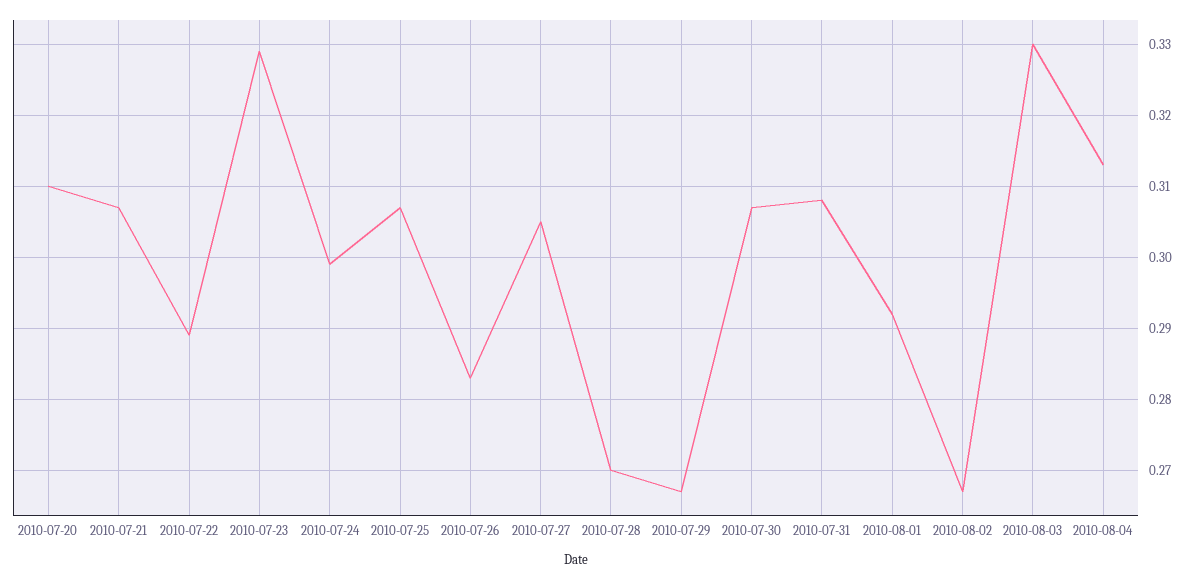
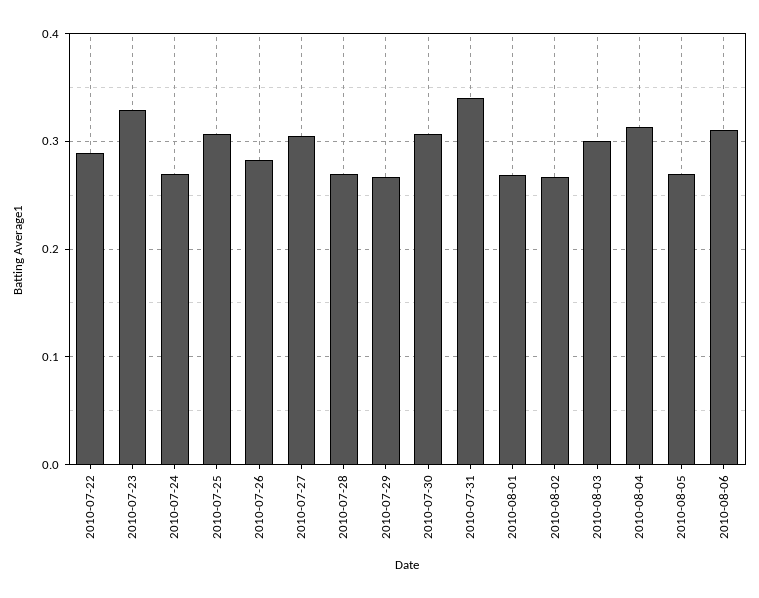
2010-07-20: 0.31 -> none
2010-07-21: 0.307 -> none
2010-07-24: 0.299 -> 0.27
2010-07-31: 0.308 -> 0.34
2010-08-01: 0.292 -> 0.27
2010-08-03: 0.33 -> 0.3
2010-08-05: none -> 0.27
2010-08-06: none -> 0.31

